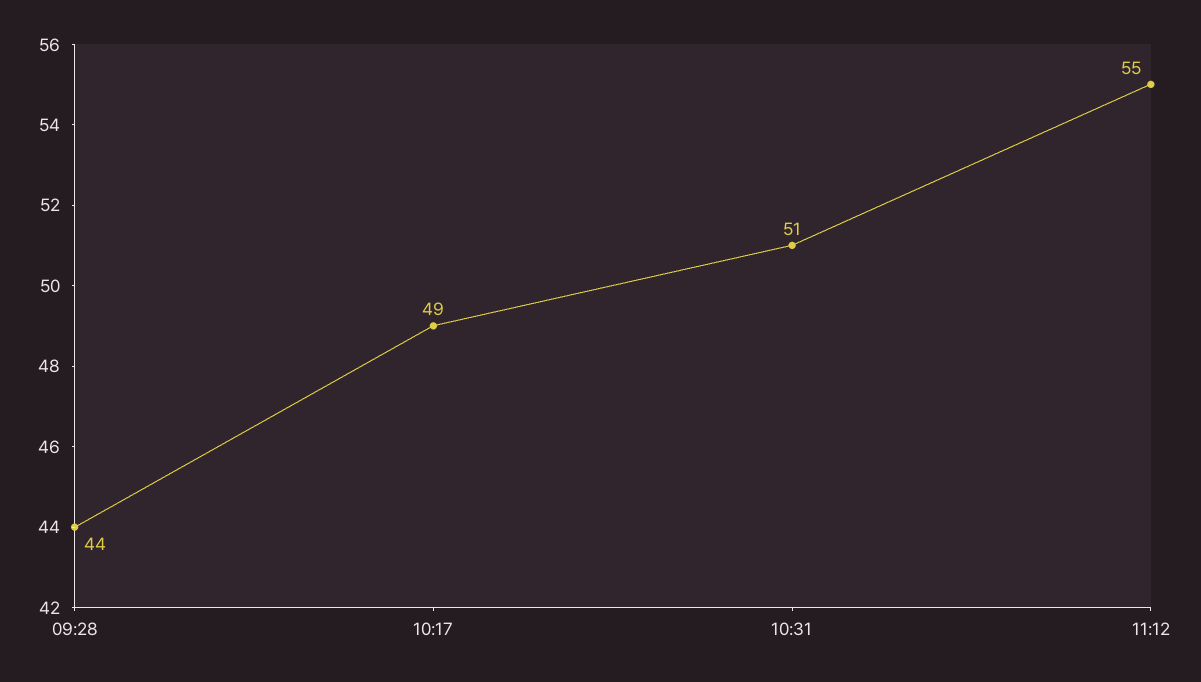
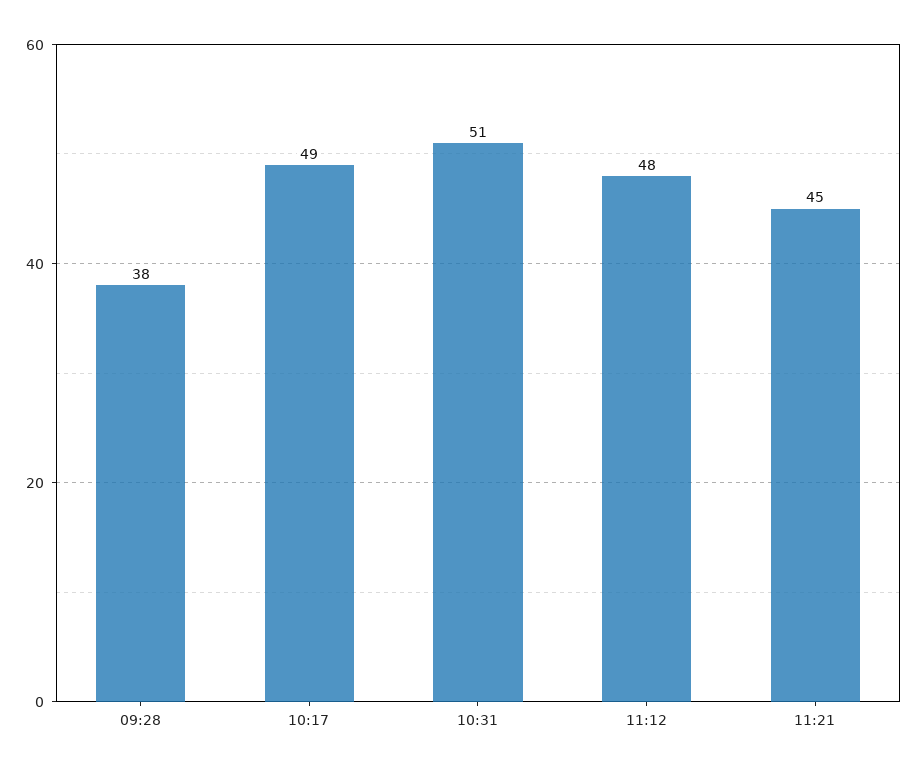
09:28: 44 -> 38
11:12: 55 -> 48
11:21: none -> 45

